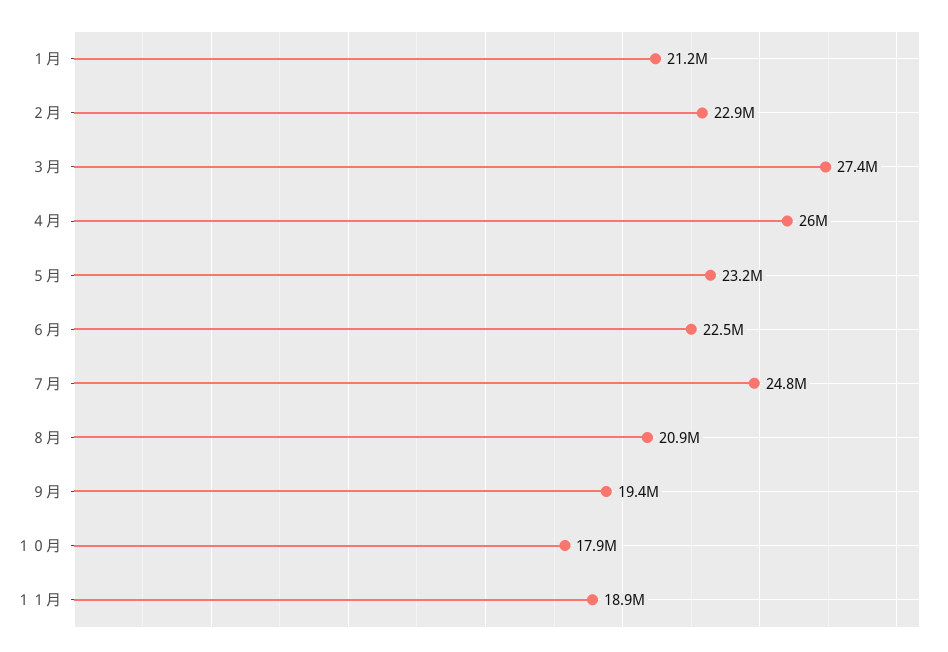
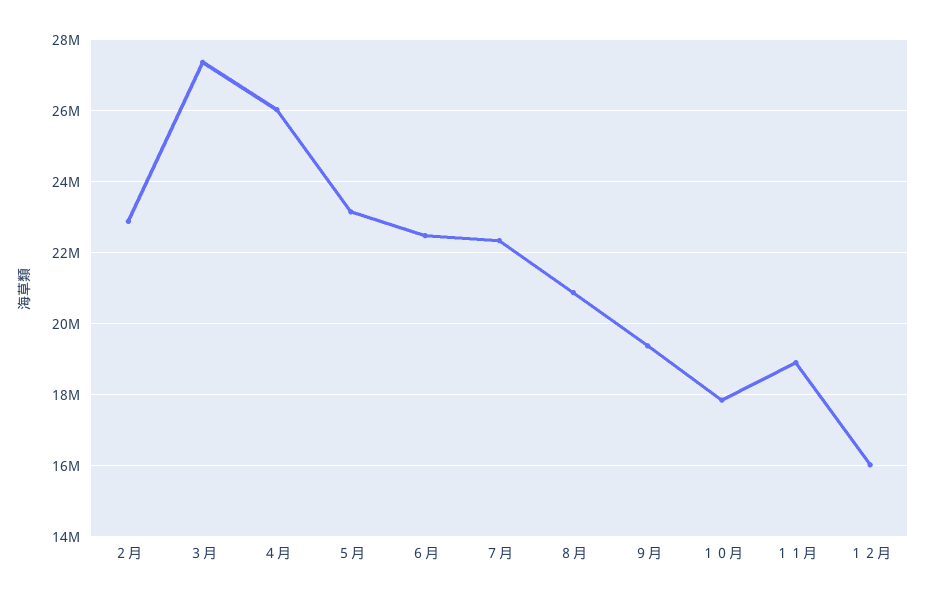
１月: 21200000 -> none
７月: 24800000 -> 22400000
１２月: none -> 16000000

